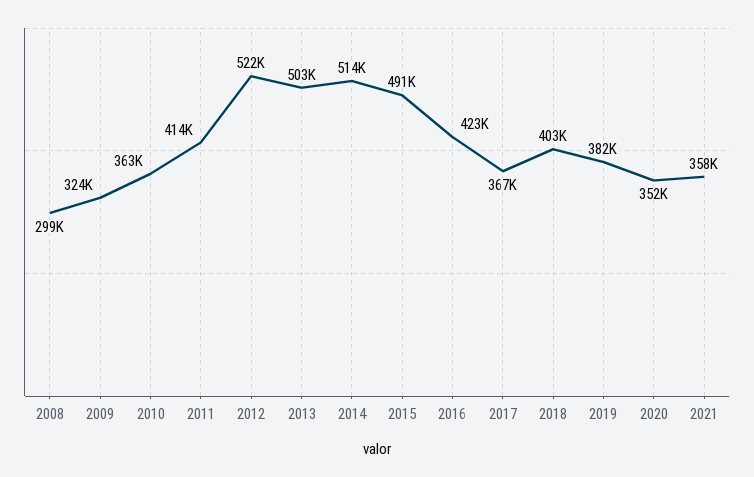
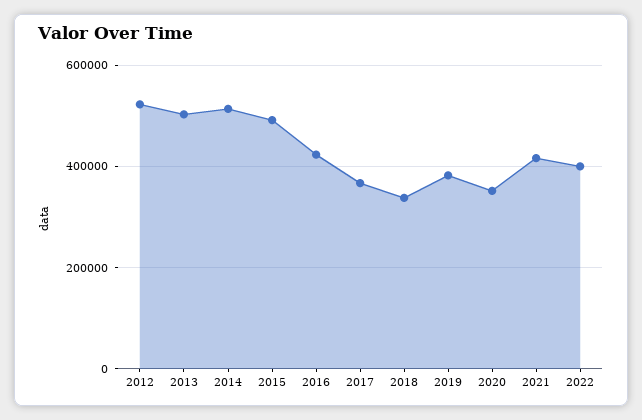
2008: 299000 -> none
2009: 324000 -> none
2010: 363000 -> none
2011: 414000 -> none
2018: 403000 -> 340000
2021: 358000 -> 420000
2022: none -> 400000

